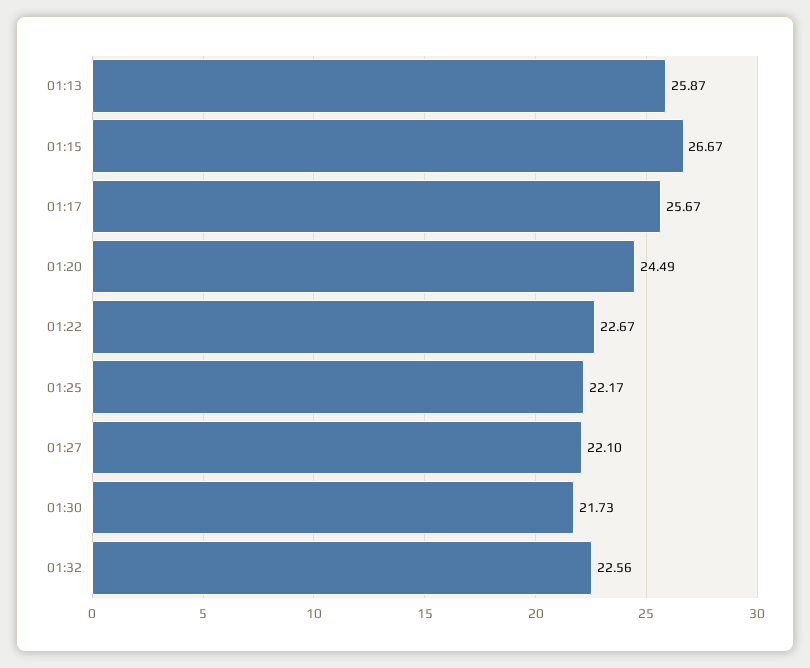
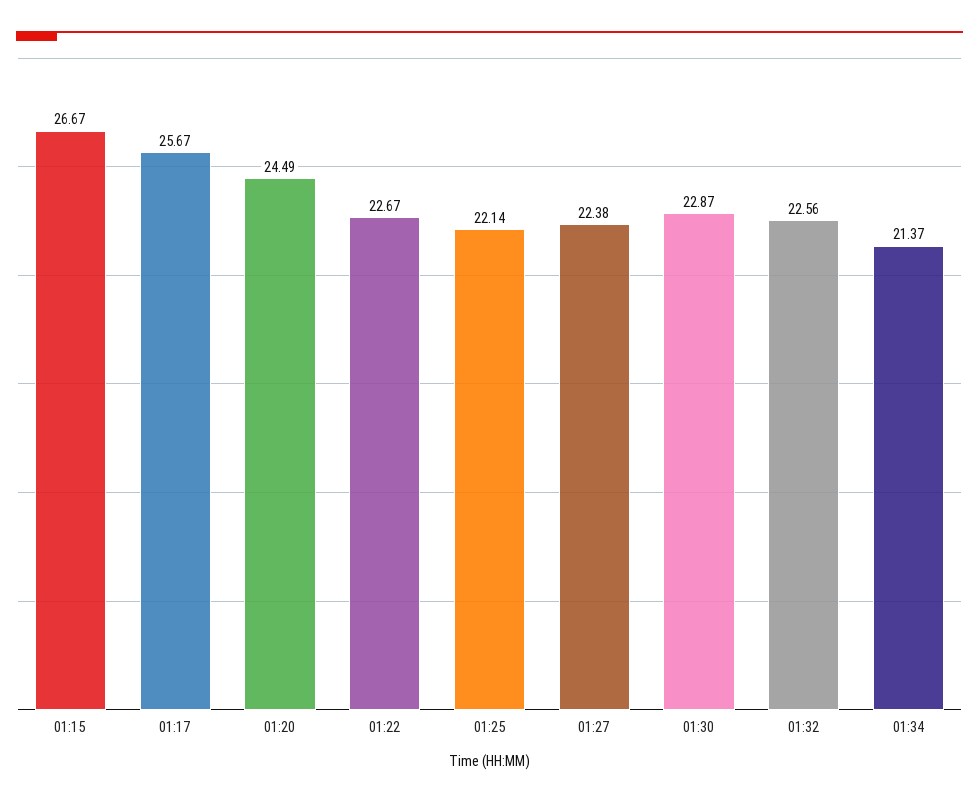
01:13: 25.87 -> none
01:25: 22.17 -> 22.14
01:27: 22.1 -> 22.38
01:30: 21.73 -> 22.87
01:34: none -> 21.37

